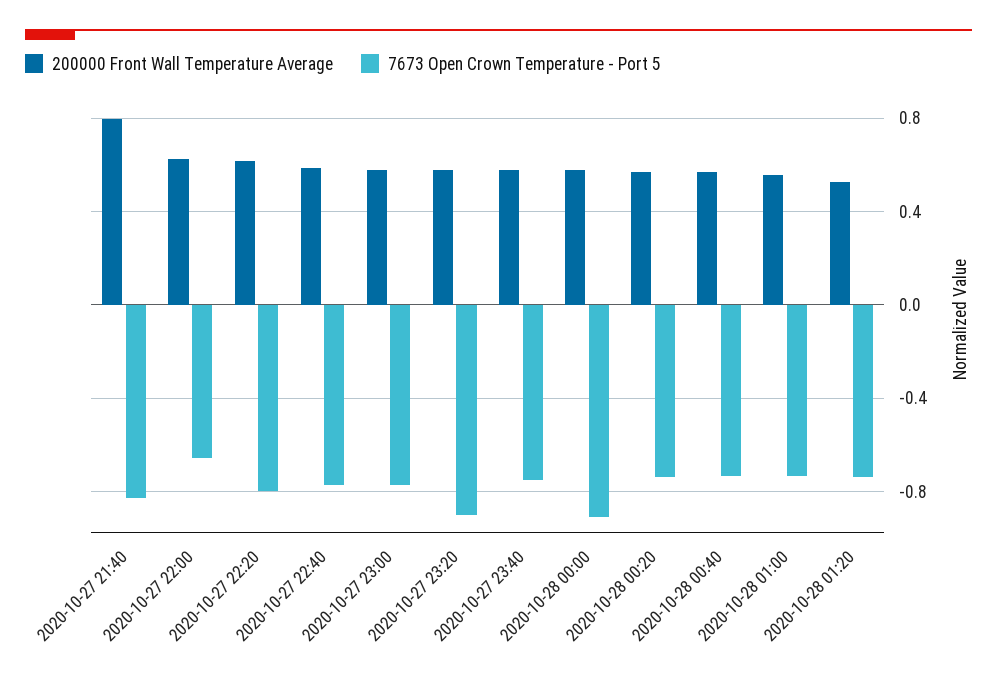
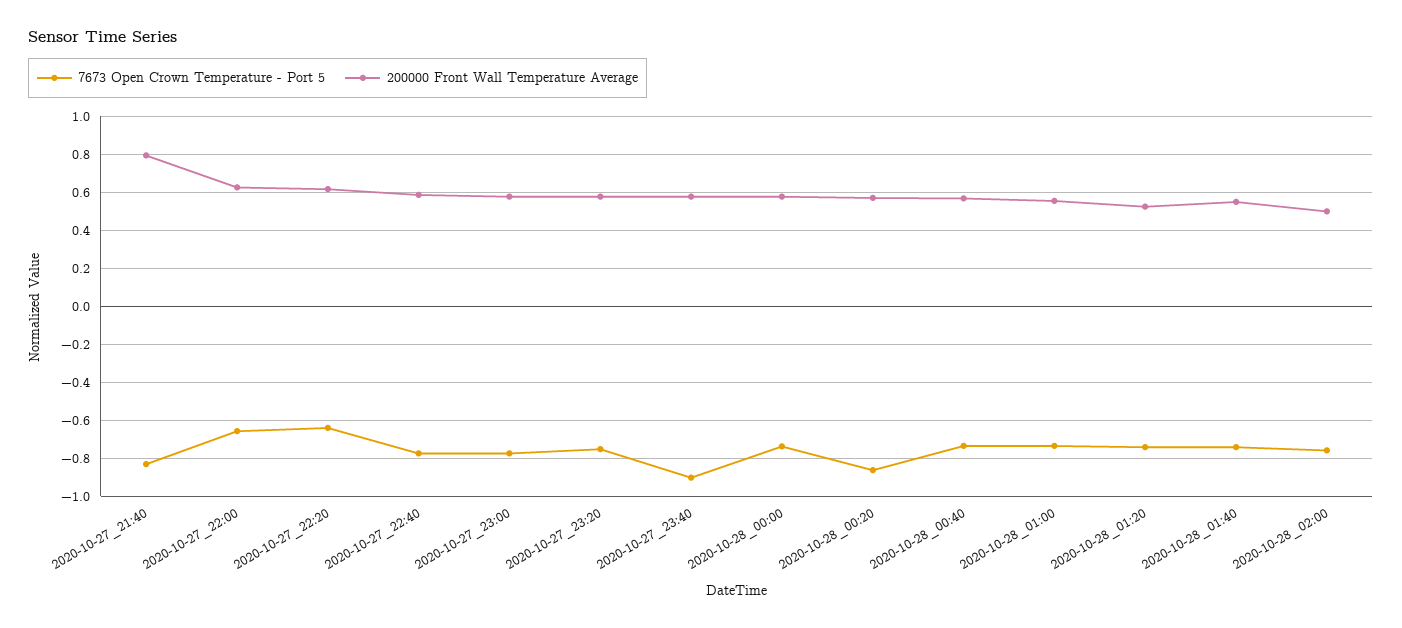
7673 Open Crown Temperature - Port 5, 2020-10-27 22:20: -0.8 -> -0.65
7673 Open Crown Temperature - Port 5, 2020-10-27 23:20: -0.9 -> -0.75
7673 Open Crown Temperature - Port 5, 2020-10-27 23:40: -0.75 -> -0.9
7673 Open Crown Temperature - Port 5, 2020-10-28 00:00: -0.9 -> -0.75
7673 Open Crown Temperature - Port 5, 2020-10-28 00:20: -0.75 -> -0.85
7673 Open Crown Temperature - Port 5, 2020-10-28_01:40: none -> -0.75
200000 Front Wall Temperature Average, 2020-10-28_01:40: none -> 0.55
7673 Open Crown Temperature - Port 5, 2020-10-28_02:00: none -> -0.75
200000 Front Wall Temperature Average, 2020-10-28_02:00: none -> 0.5

